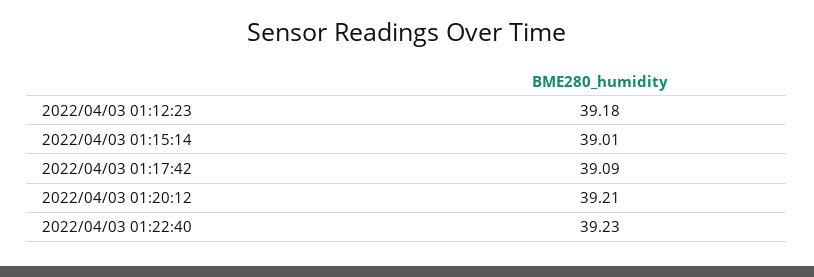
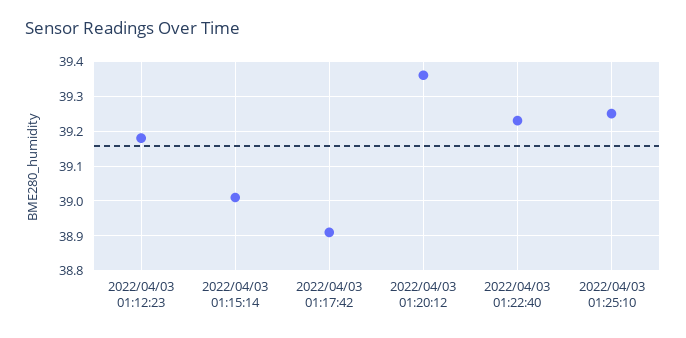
2022/04/03 01:17:42: 39.09 -> 38.9
2022/04/03 01:20:12: 39.21 -> 39.35
2022/04/03 01:25:10: none -> 39.25

